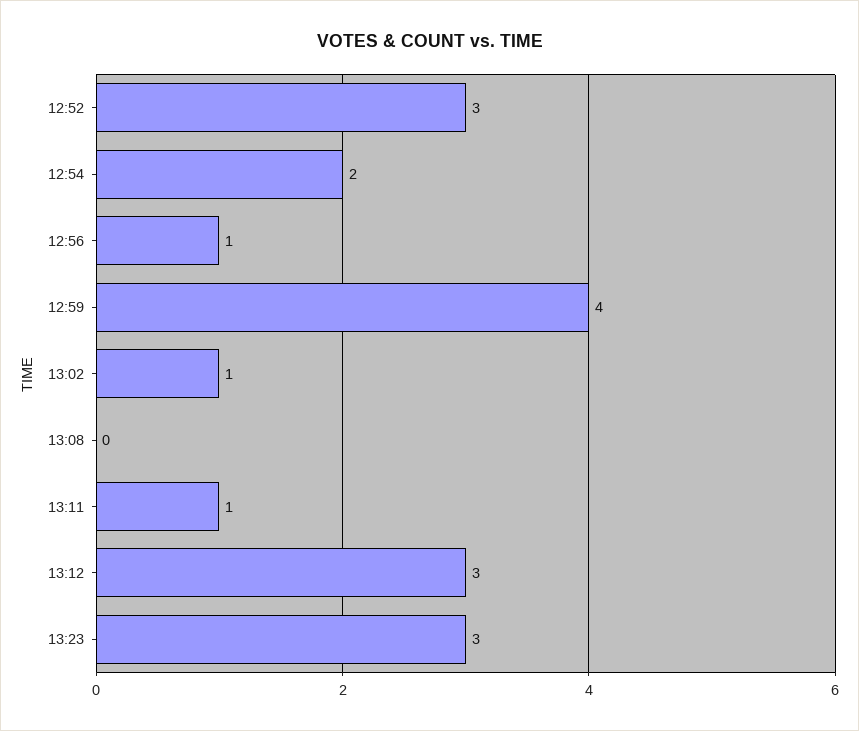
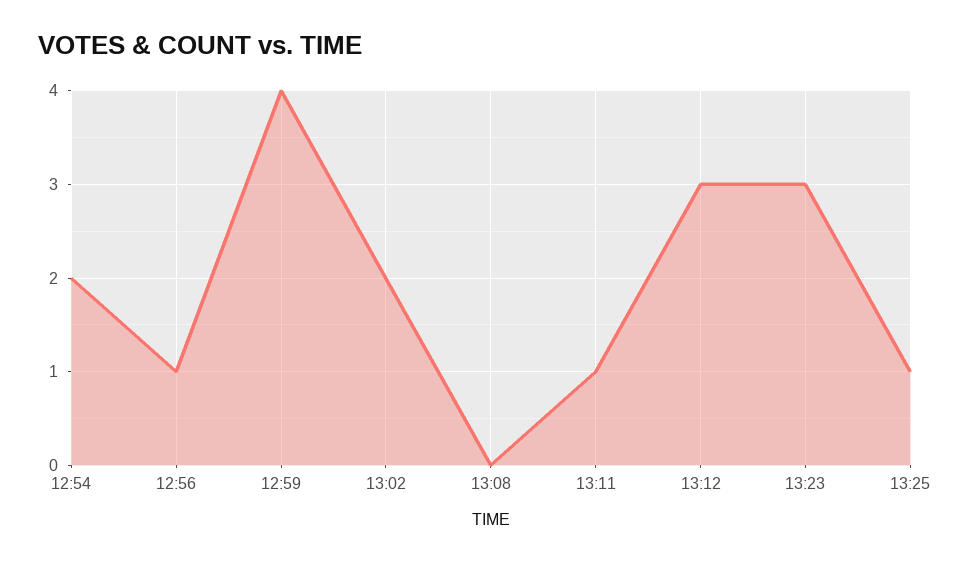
12:52: 3 -> none
13:02: 1 -> 2
13:25: none -> 1

